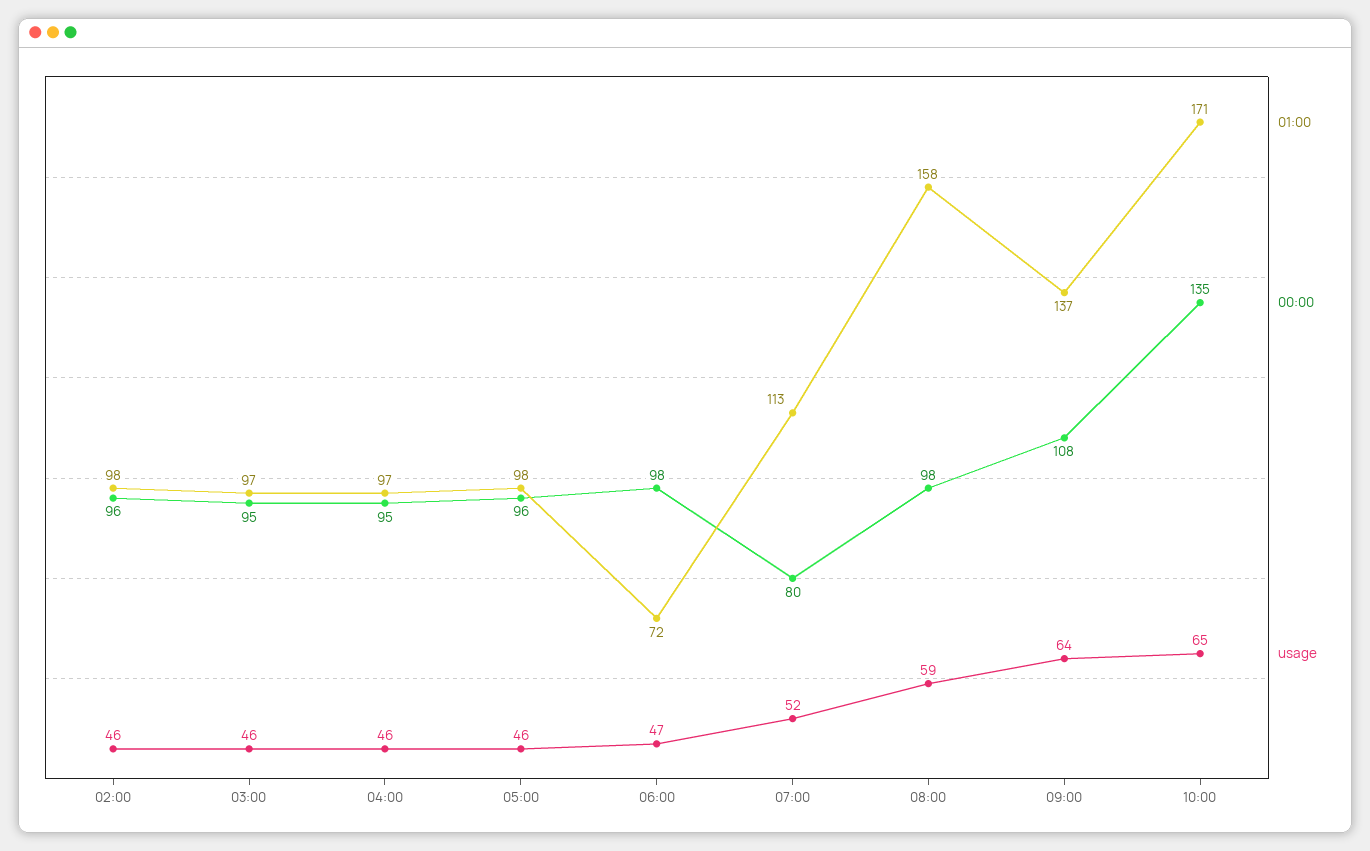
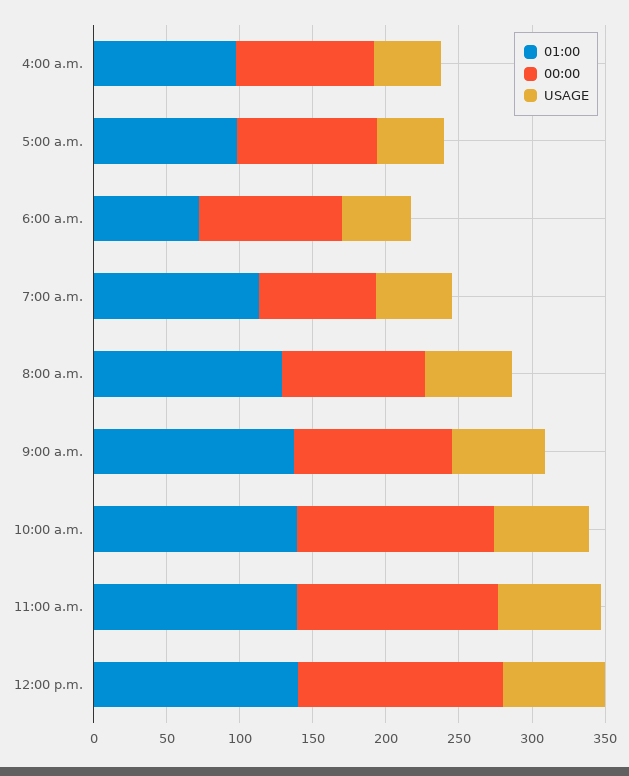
01:00, 02:00: 98 -> none
00:00, 02:00: 96 -> none
usage, 02:00: 46 -> none
01:00, 03:00: 97 -> none
00:00, 03:00: 95 -> none
usage, 03:00: 46 -> none
01:00, 08:00: 158 -> 130
01:00, 10:00: 171 -> 140
01:00, 11:00 a.m.: none -> 140
00:00, 11:00 a.m.: none -> 140
usage, 11:00 a.m.: none -> 70
01:00, 12:00 p.m.: none -> 140
00:00, 12:00 p.m.: none -> 140
usage, 12:00 p.m.: none -> 70

